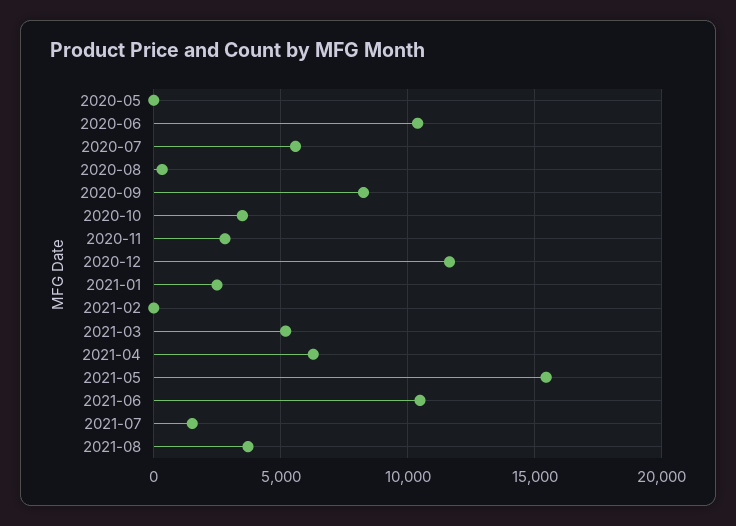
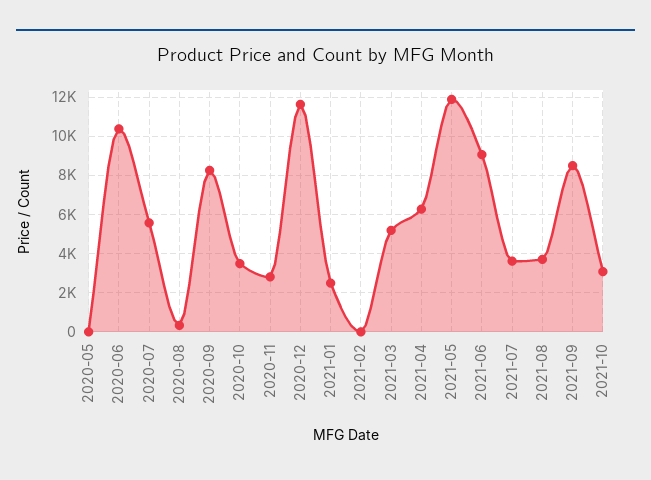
2021-05: 15500 -> 12000
2021-06: 10500 -> 9000
2021-07: 1500 -> 3500
2021-09: none -> 8500
2021-10: none -> 3000

